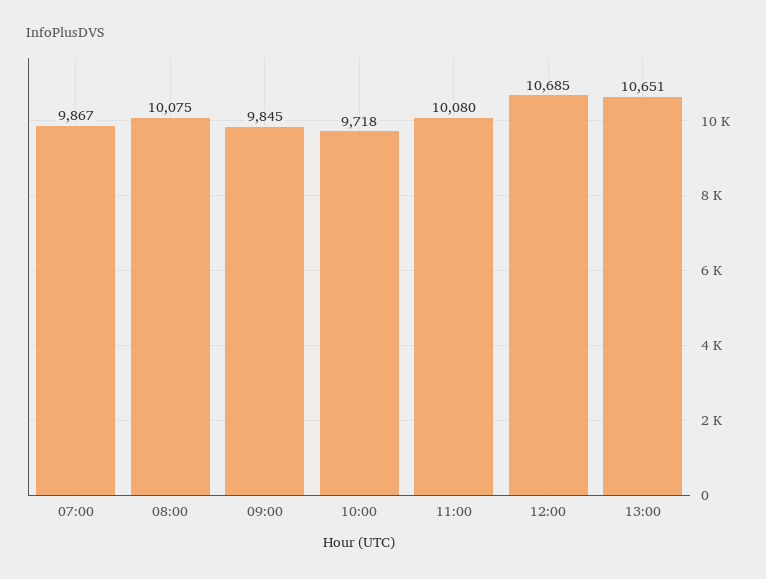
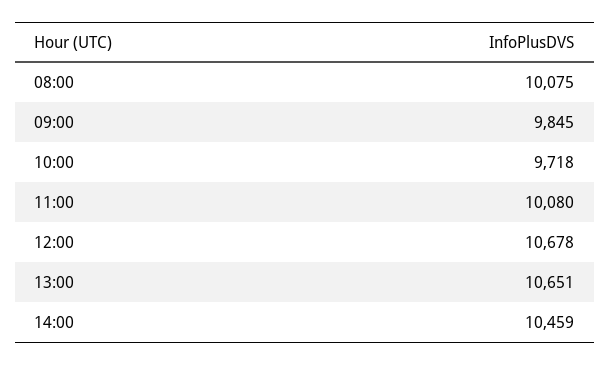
07:00: 9867 -> none
12:00: 10685 -> 10678
14:00: none -> 10459

